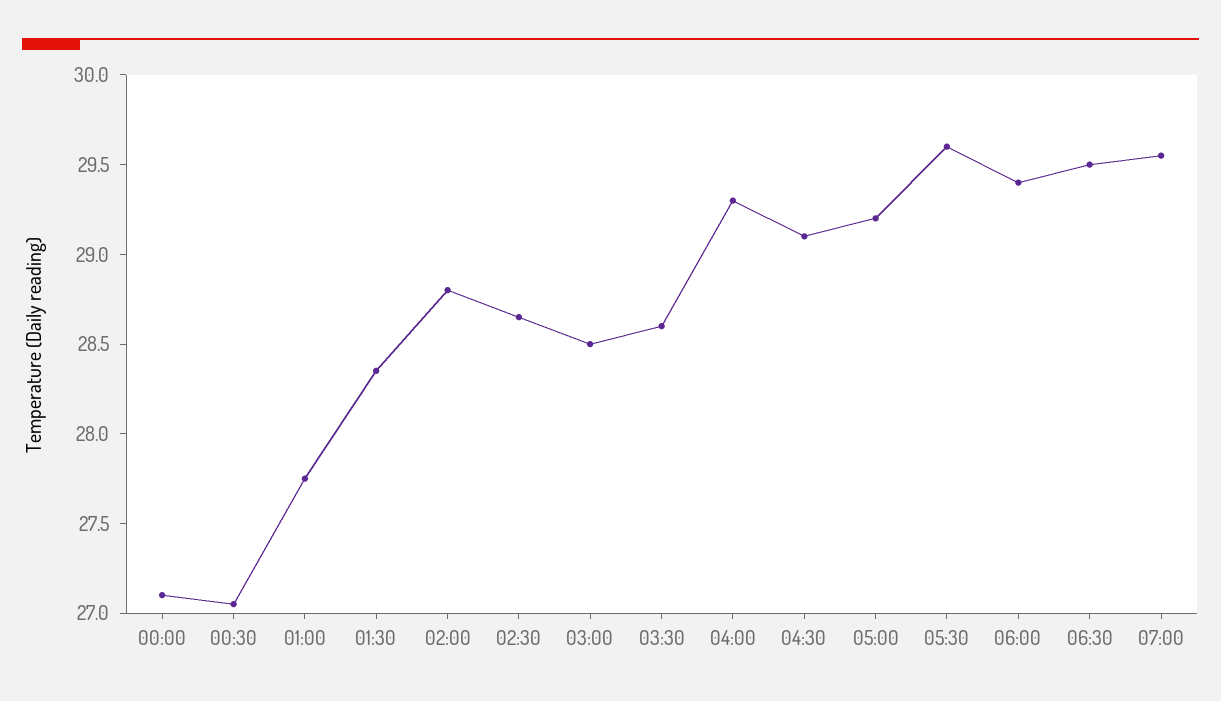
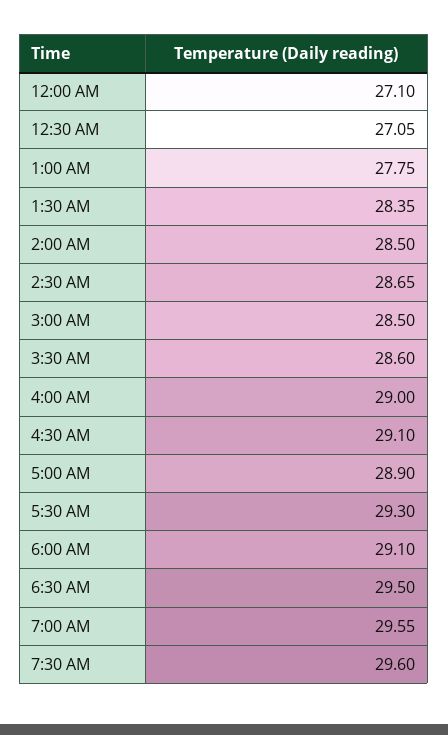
02:00: 28.8 -> 28.5
04:00: 29.3 -> 29
05:00: 29.2 -> 28.9
05:30: 29.6 -> 29.3
06:00: 29.4 -> 29.1
7:30 AM: none -> 29.6

